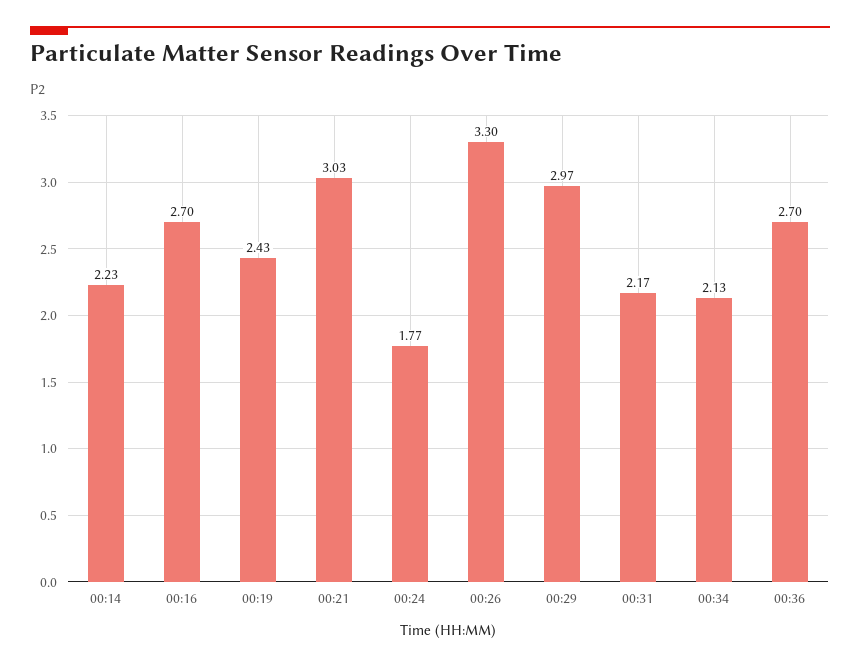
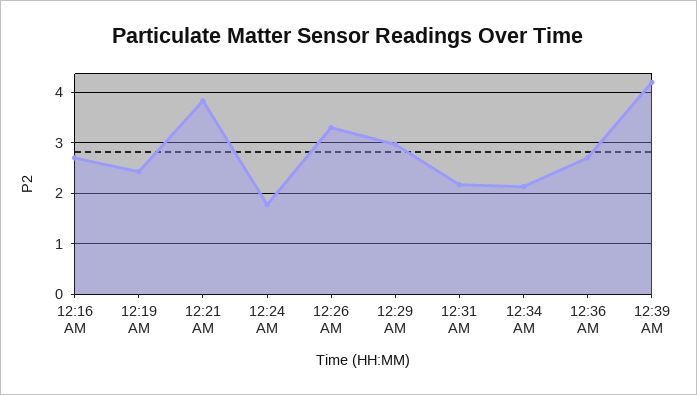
00:14: 2.23 -> none
00:21: 3.03 -> 3.8
12:39 AM: none -> 4.2

